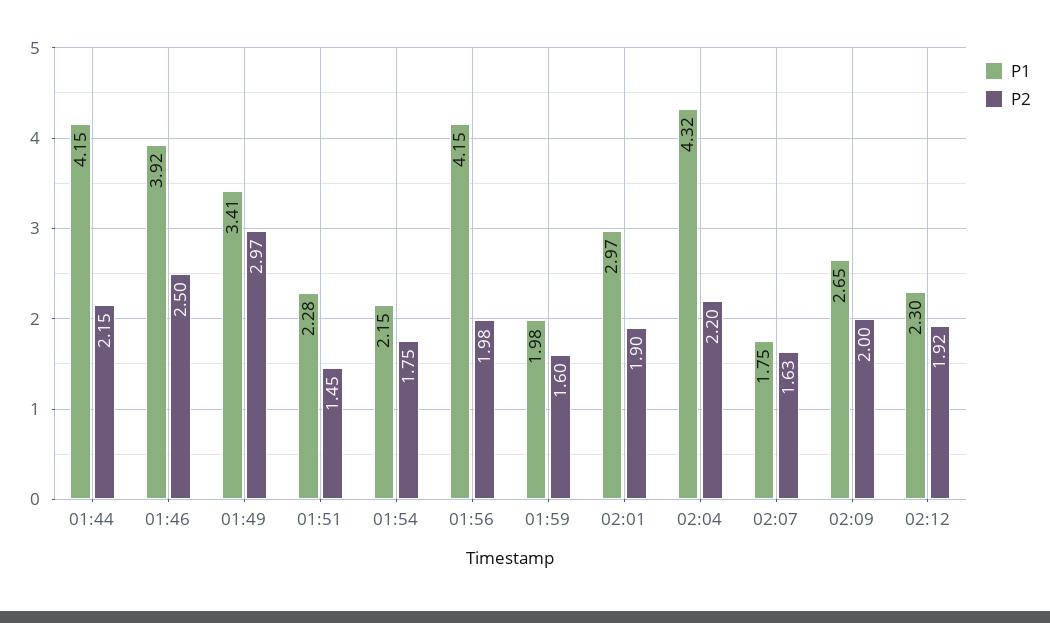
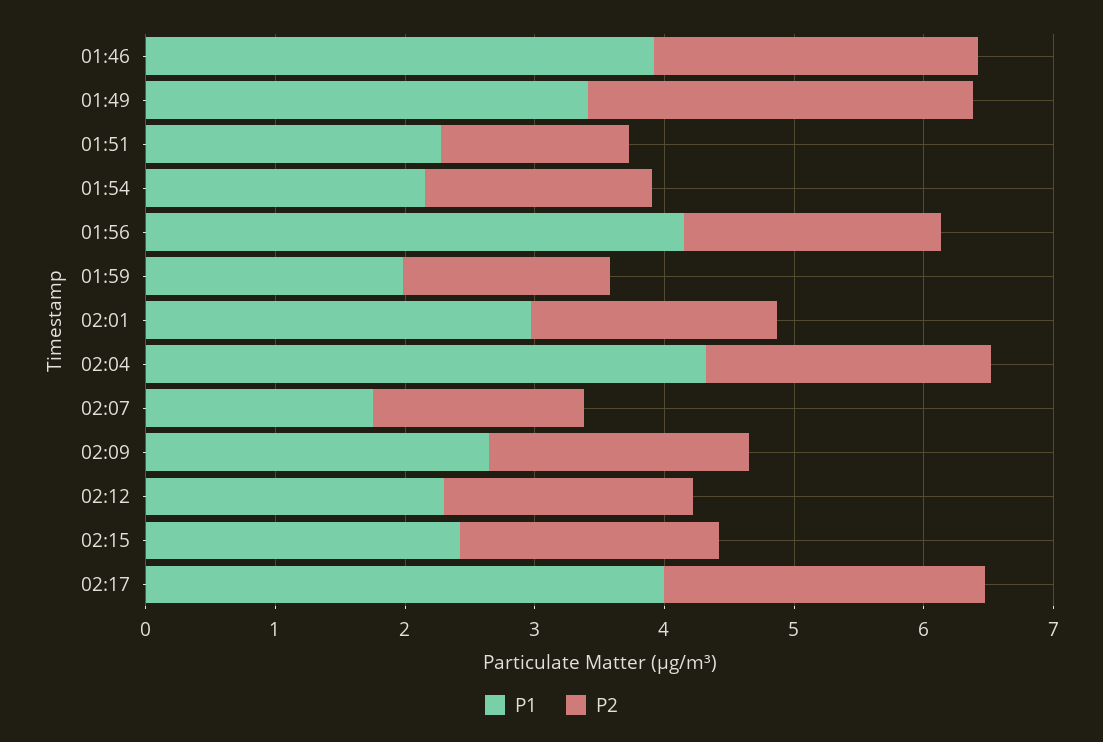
P1, 01:44: 4.15 -> none
P2, 01:44: 2.15 -> none
P1, 02:15: none -> 2.4
P2, 02:15: none -> 2
P1, 02:17: none -> 4
P2, 02:17: none -> 2.4

